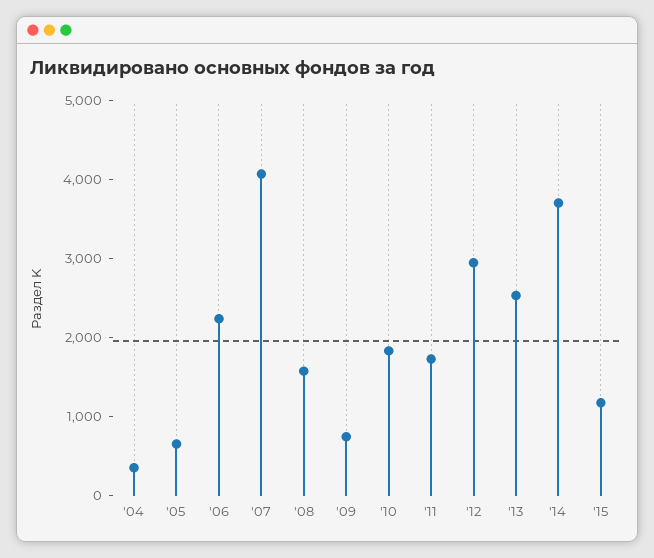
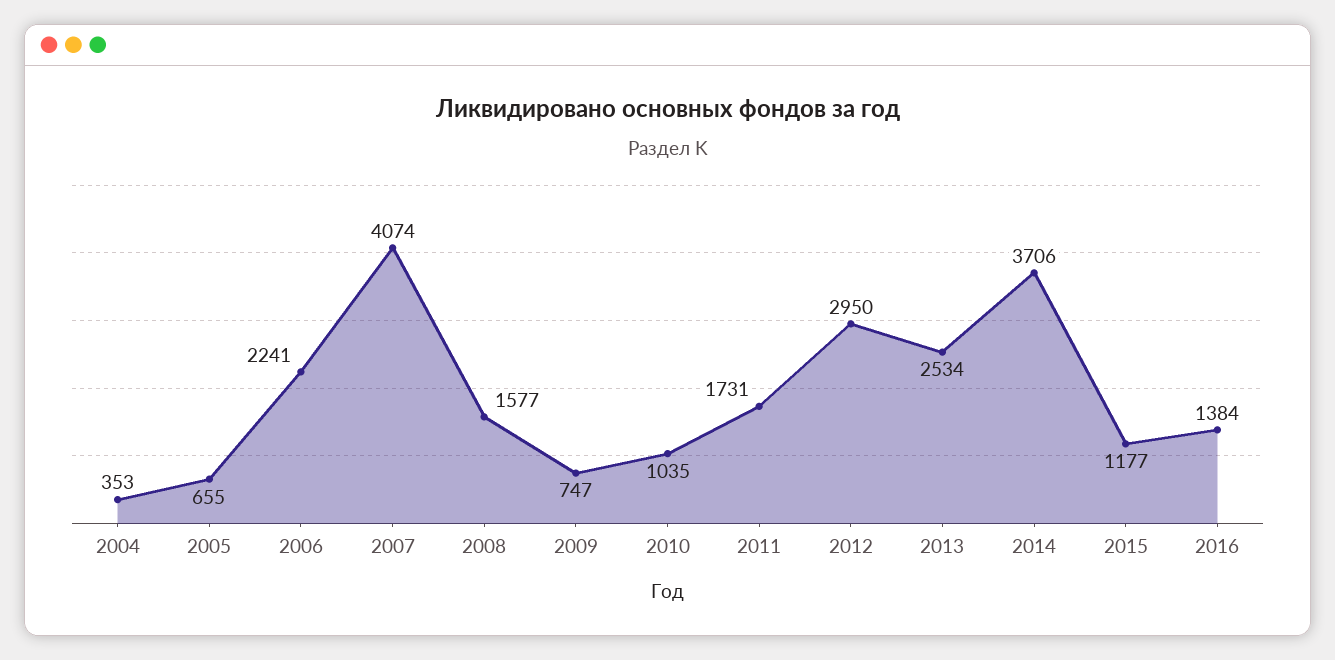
'10: 1800 -> 1035
2016: none -> 1384

